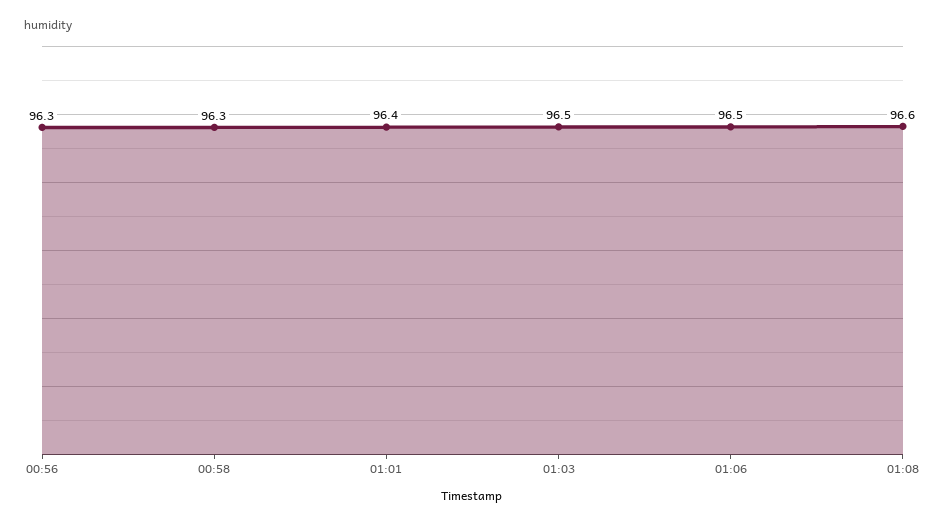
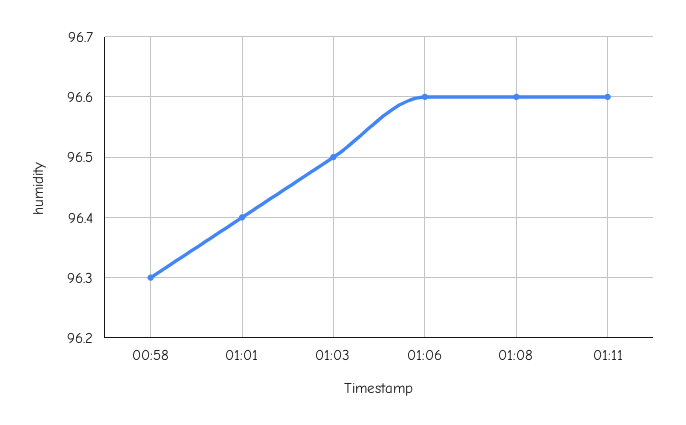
00:56: 96.3 -> none
01:06: 96.5 -> 96.6
01:11: none -> 96.6

